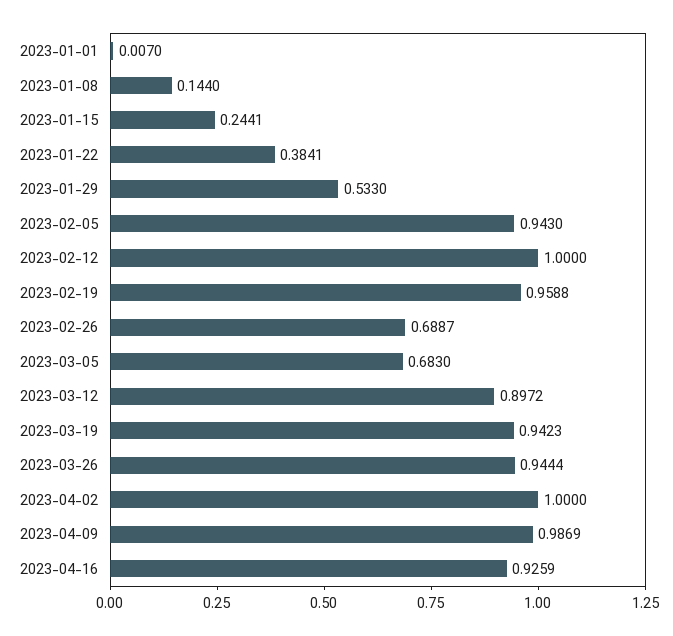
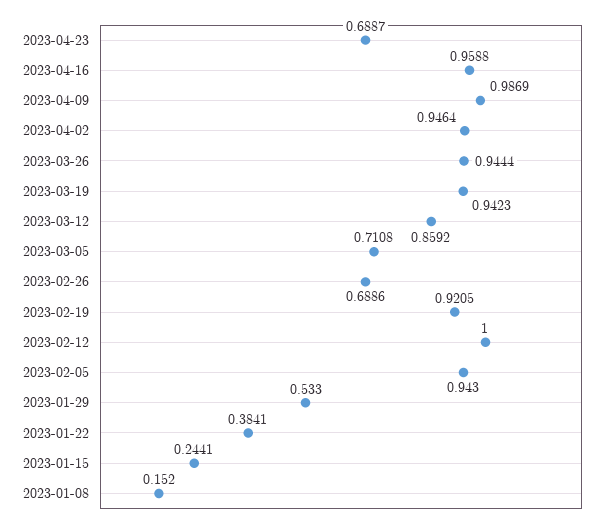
2023-01-01: 0.007 -> none
2023-01-08: 0.144 -> 0.152
2023-02-19: 0.9588 -> 0.9205
2023-02-26: 0.6887 -> 0.6886
2023-03-05: 0.683 -> 0.7108
2023-03-12: 0.8972 -> 0.8592
2023-04-02: 1 -> 0.9464
2023-04-16: 0.9259 -> 0.9588
2023-04-23: none -> 0.6887

